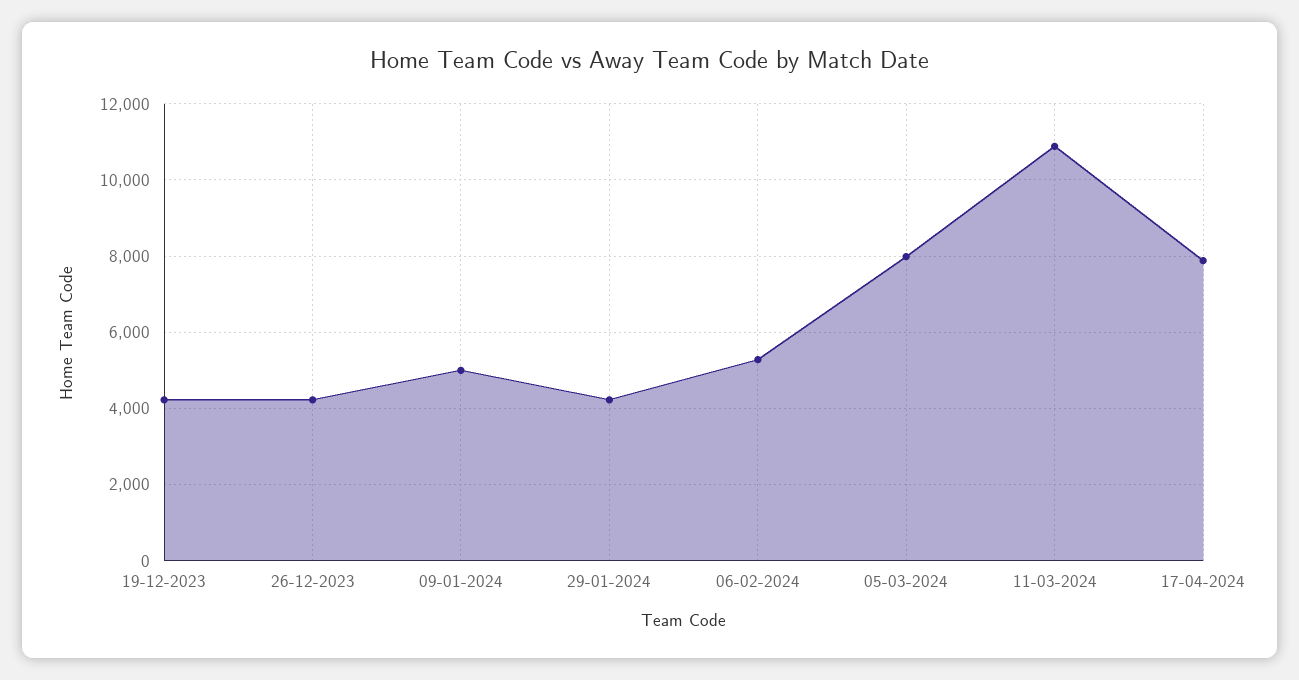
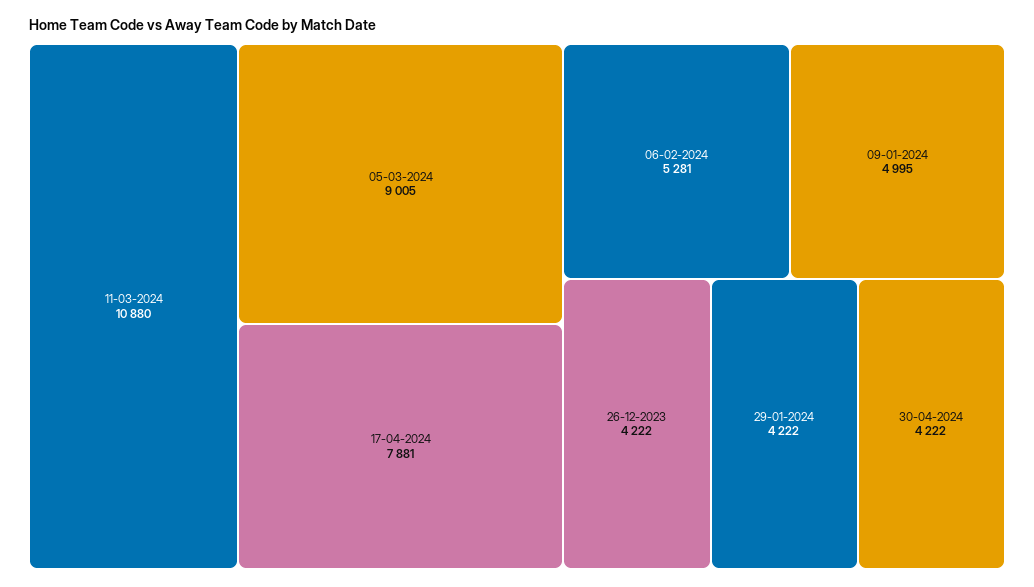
19-12-2023: 4200 -> none
05-03-2024: 8000 -> 9005
30-04-2024: none -> 4222

